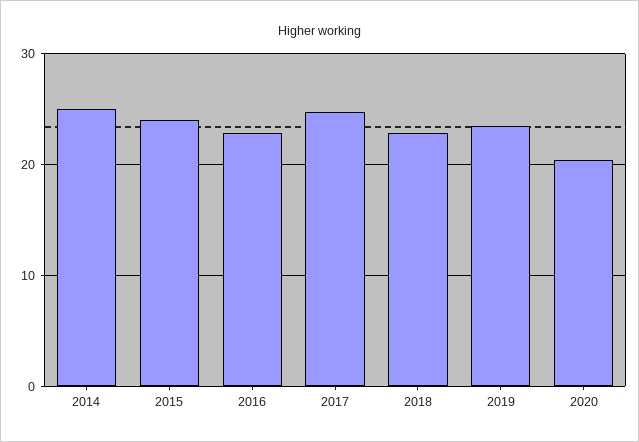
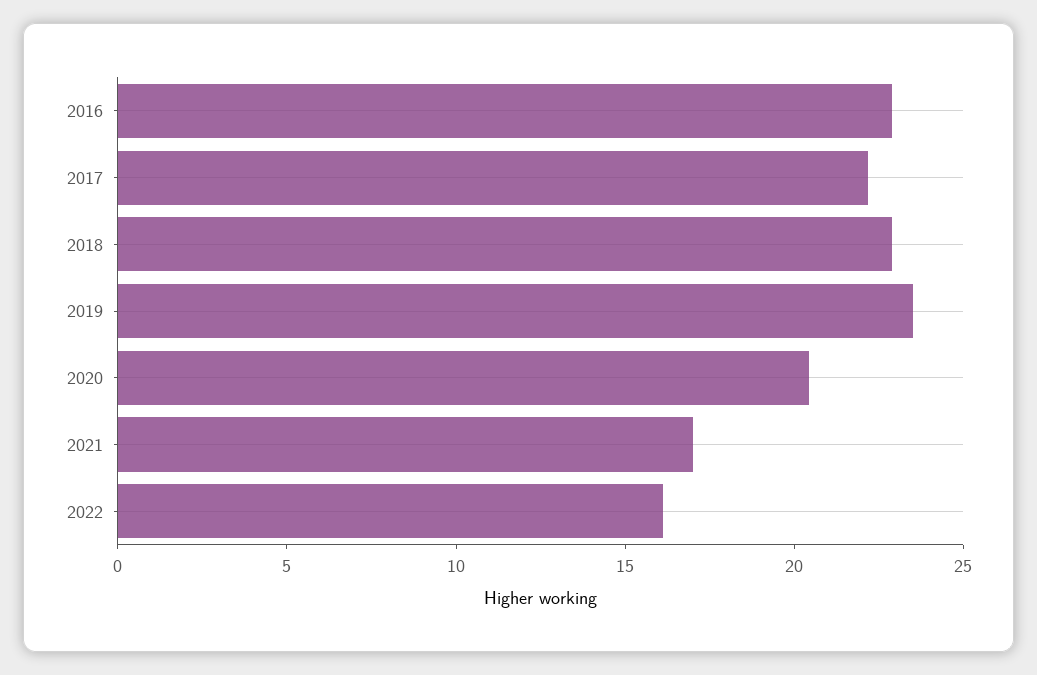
2014: 25 -> none
2015: 24 -> none
2017: 25 -> 22
2021: none -> 17
2022: none -> 16

